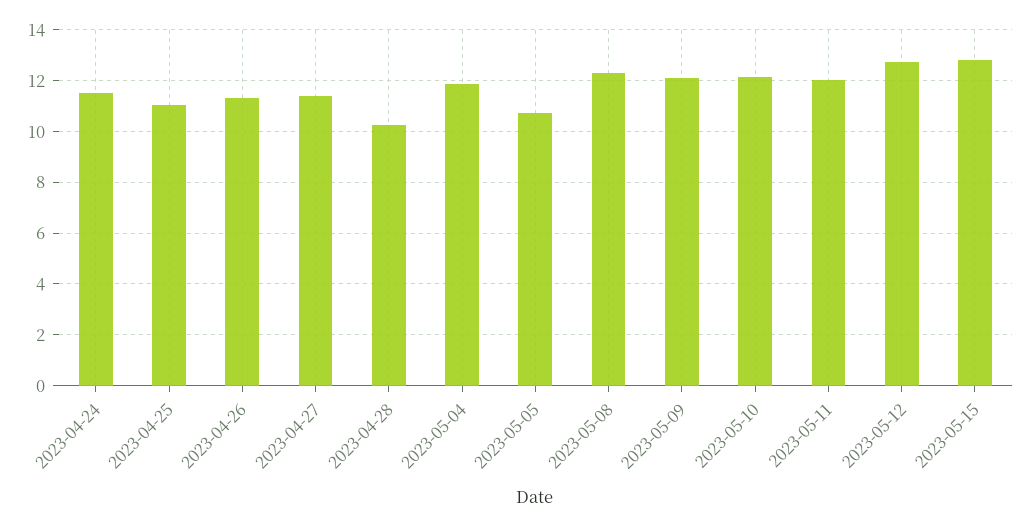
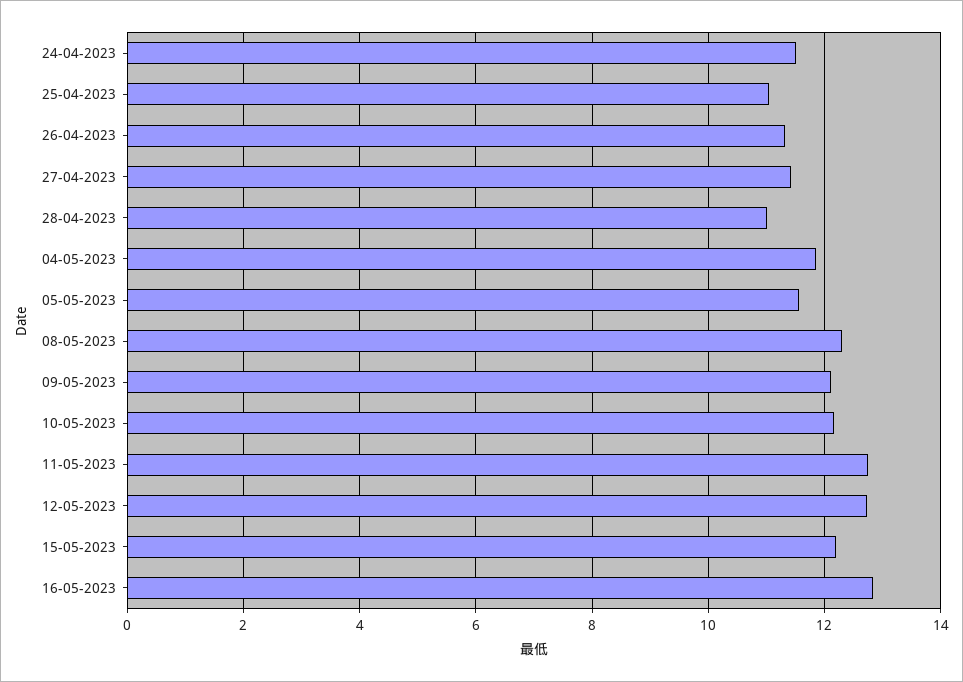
2023-04-28: 10.25 -> 11
2023-05-05: 10.75 -> 11.6
2023-05-11: 12 -> 12.8
2023-05-15: 12.75 -> 12.2
16-05-2023: none -> 12.8

